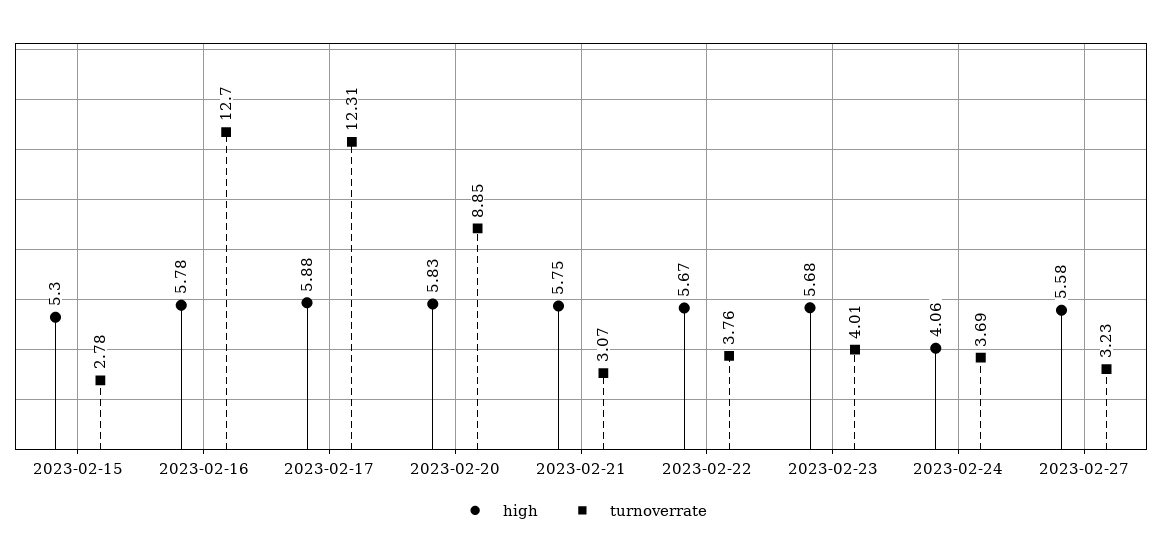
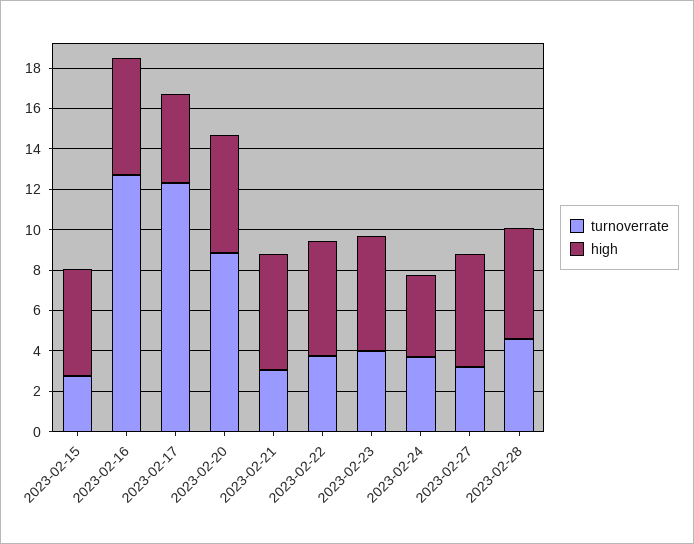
high, 2023-02-17: 5.88 -> 4.5
turnoverrate, 2023-02-28: none -> 4.5
high, 2023-02-28: none -> 5.5

